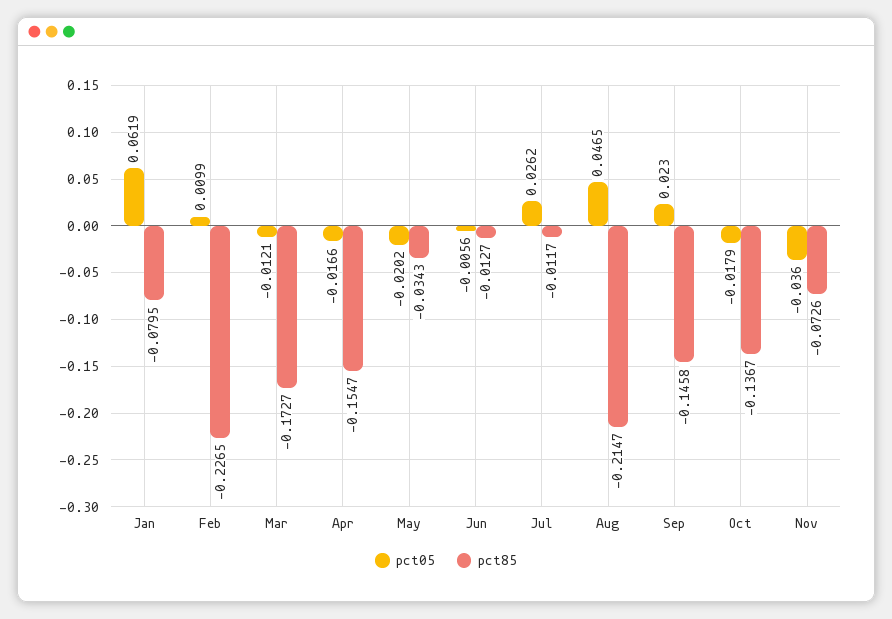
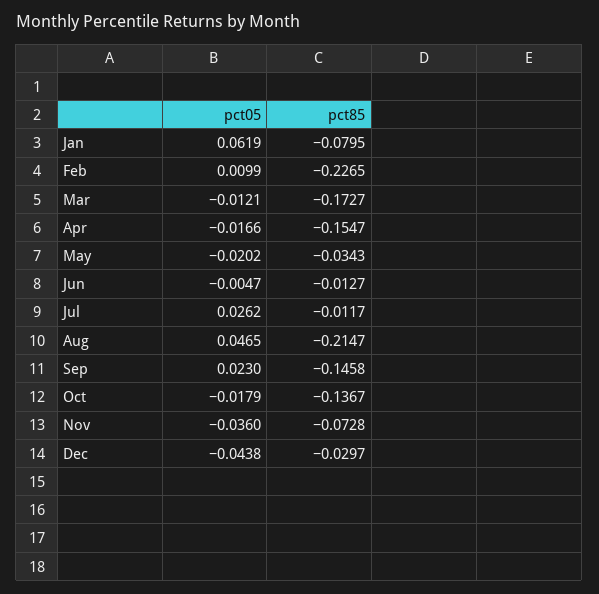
pct05, Jun: -0.0056 -> -0.0047
pct85, Nov: -0.0726 -> -0.0728
pct05, Dec: none -> -0.0438
pct85, Dec: none -> -0.0297

